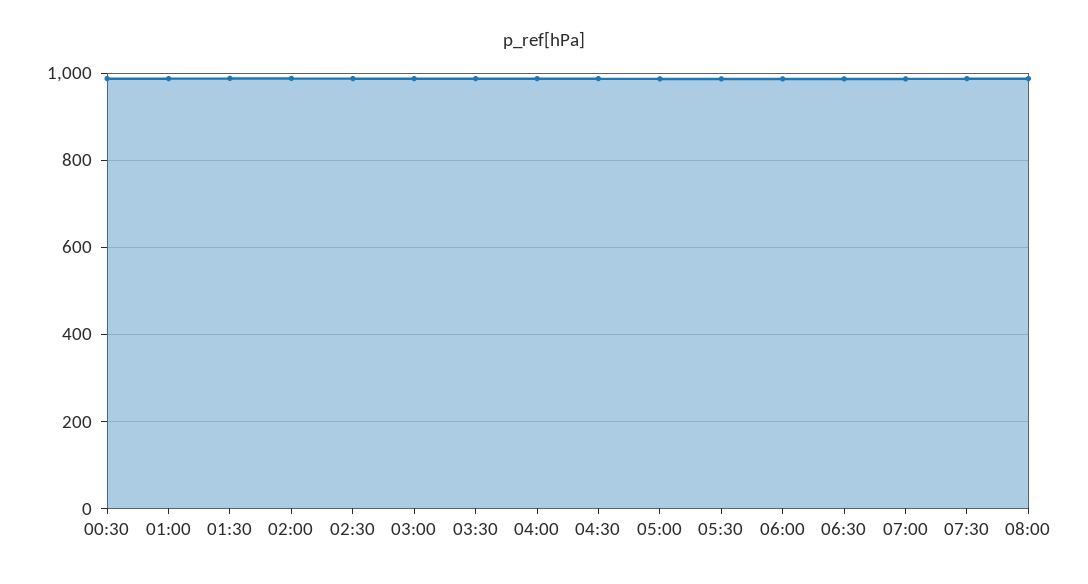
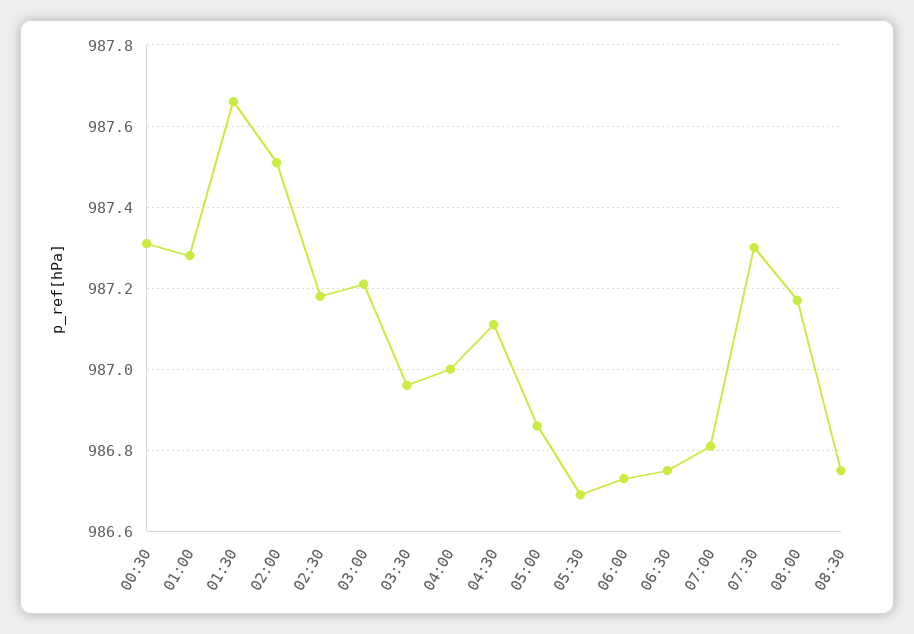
08:30: none -> 986.75

